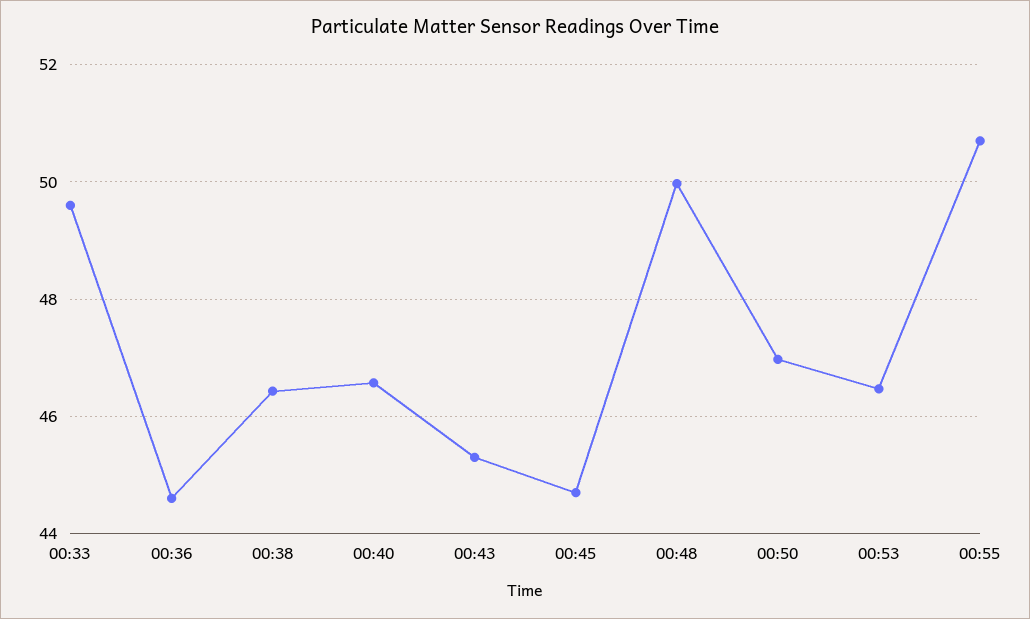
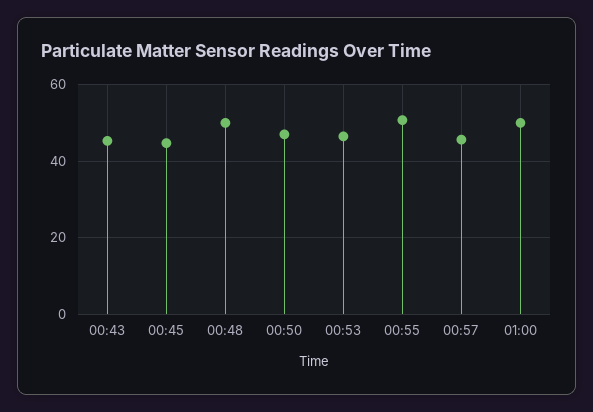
00:33: 49.6 -> none
00:36: 44.6 -> none
00:38: 46.4 -> none
00:40: 46.6 -> none
00:57: none -> 46
01:00: none -> 50

